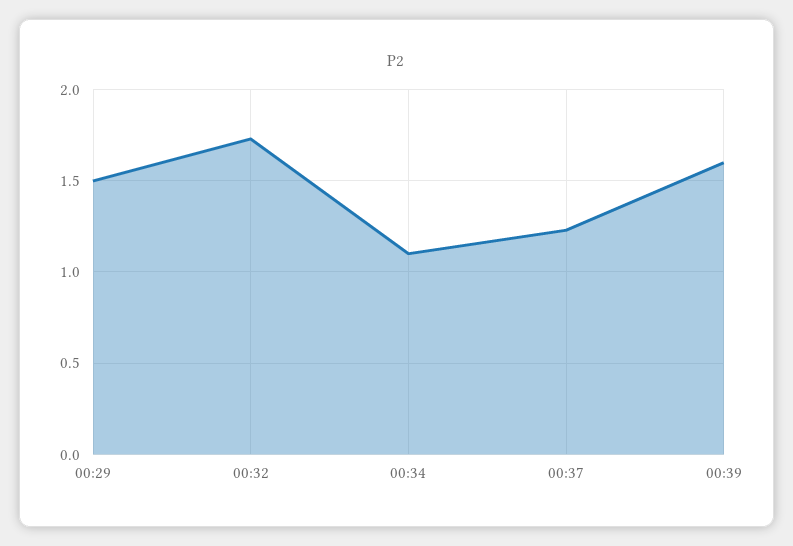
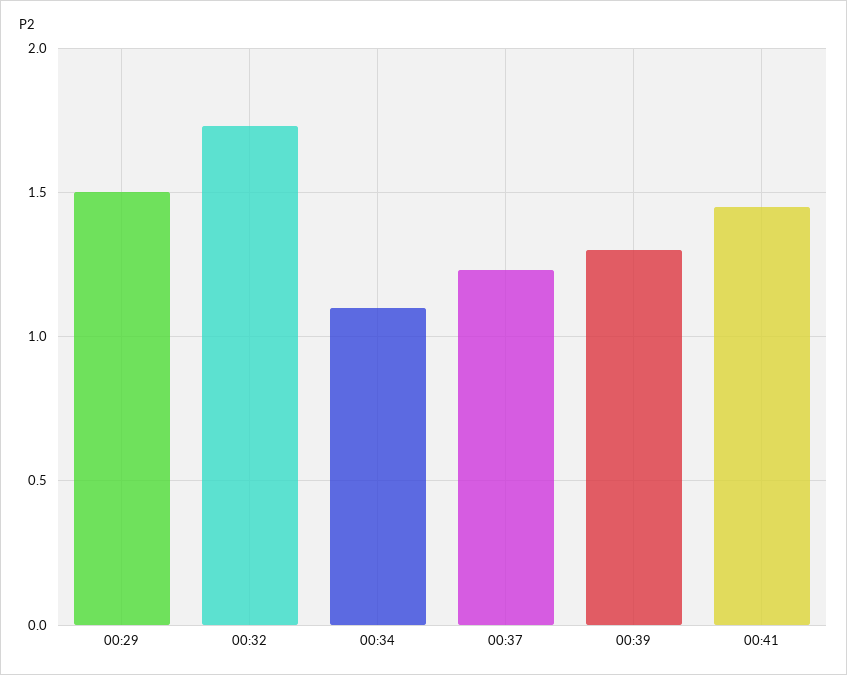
00:39: 1.6 -> 1.3
00:41: none -> 1.45

